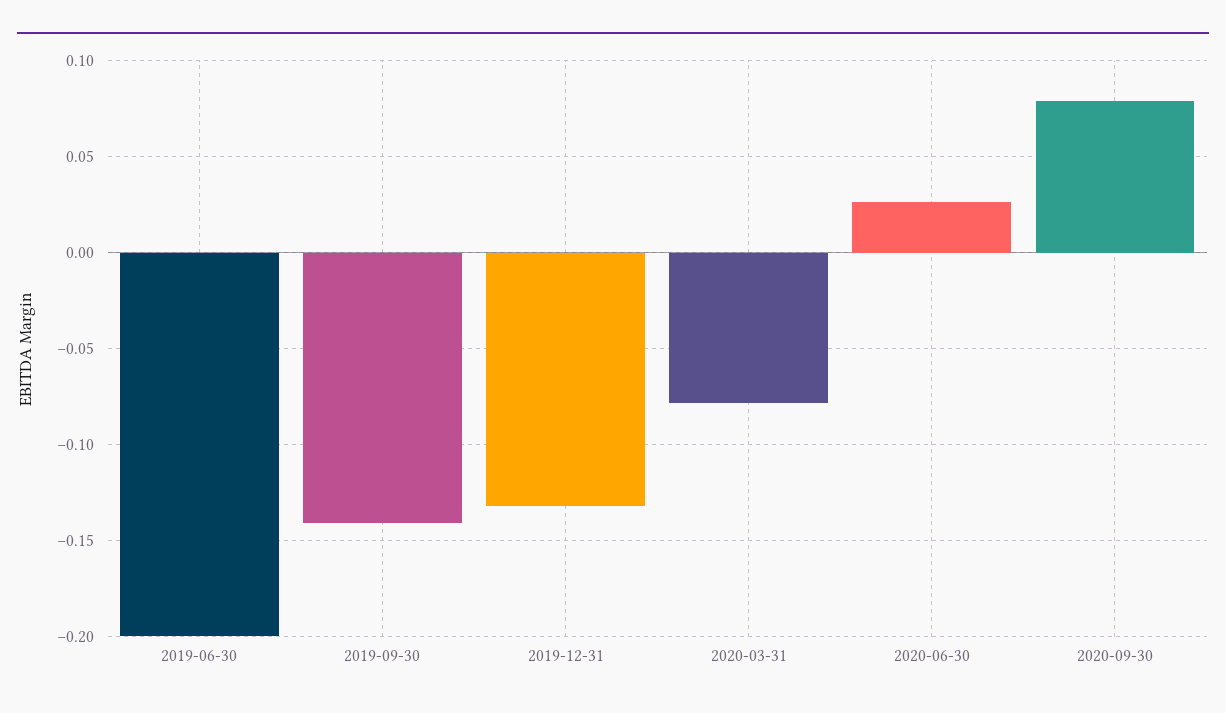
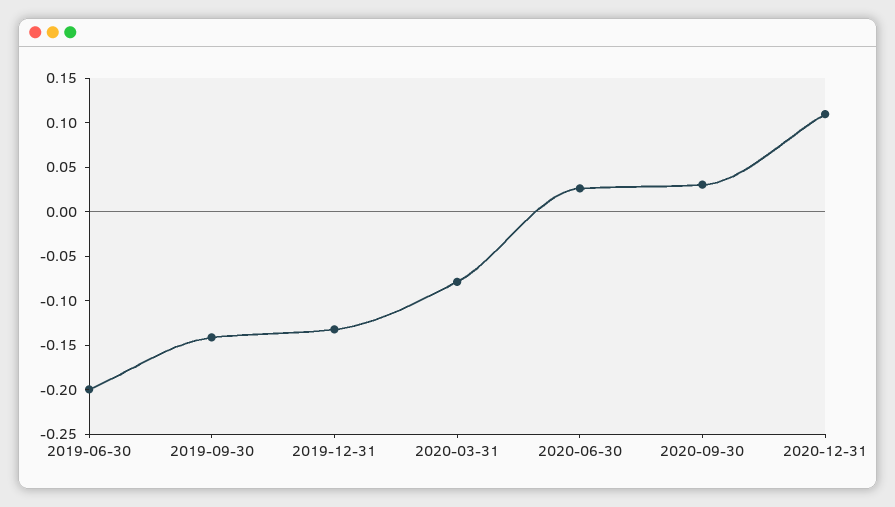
2020-09-30: 0.08 -> 0.03
2020-12-31: none -> 0.11

